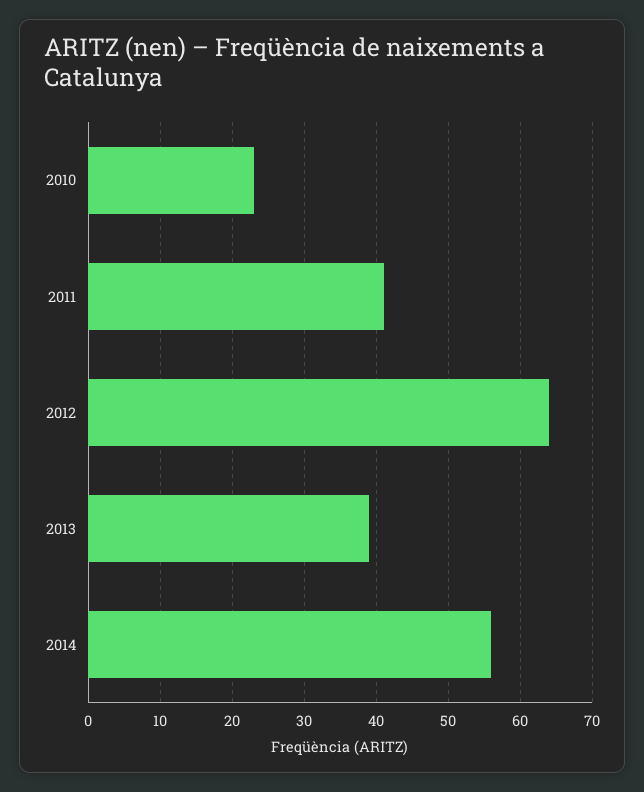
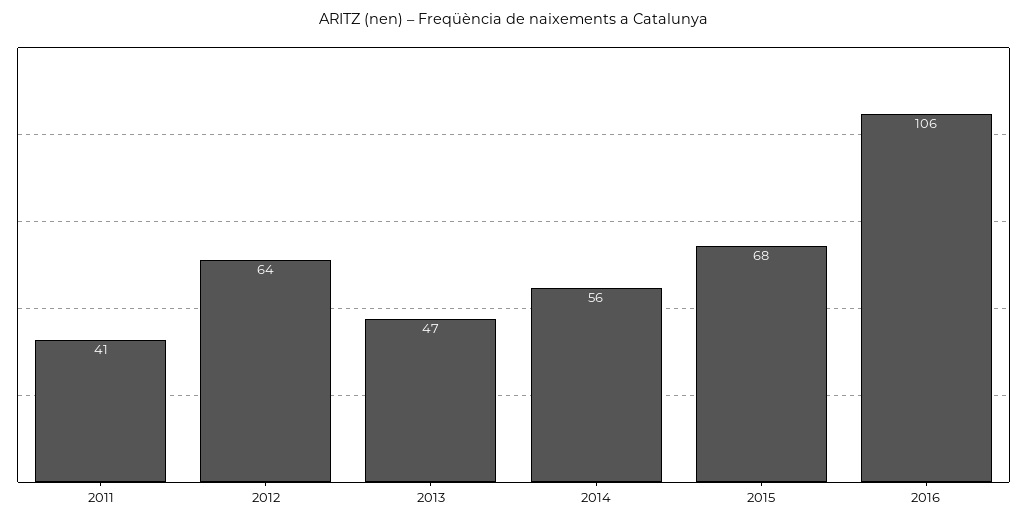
2010: 23 -> none
2013: 39 -> 47
2015: none -> 68
2016: none -> 106

